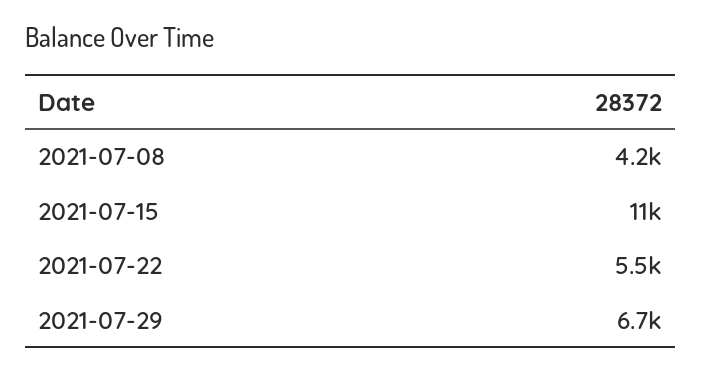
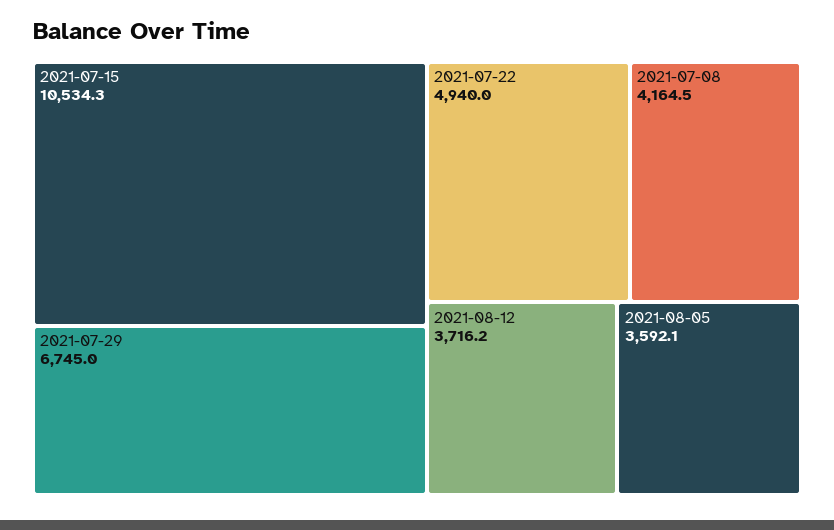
2021-07-22: 5500 -> 4940
2021-08-12: none -> 3716.2
2021-08-05: none -> 3592.1

